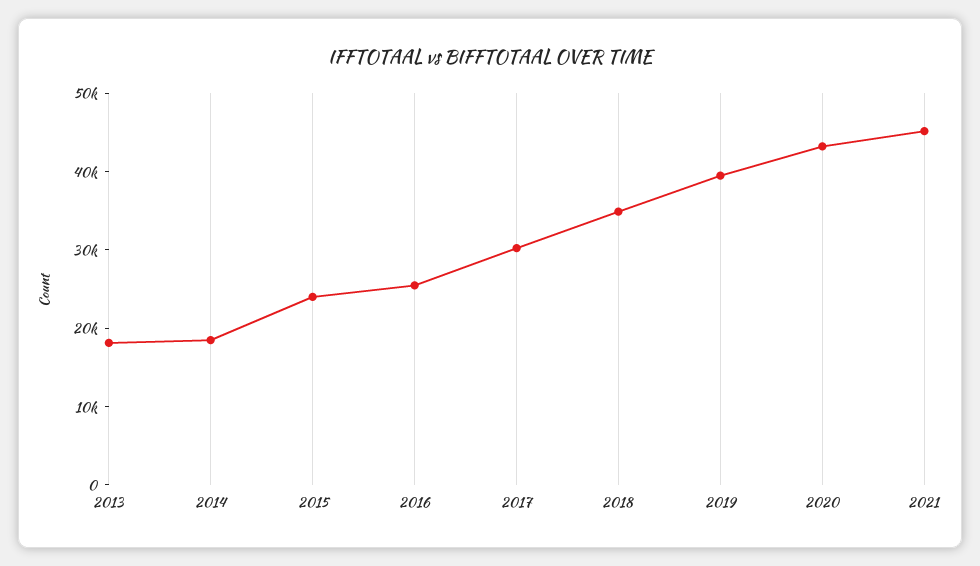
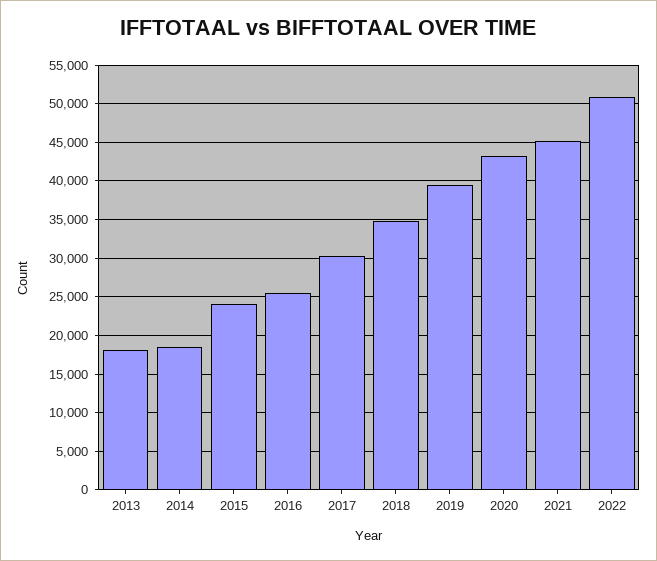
2022: none -> 51000

